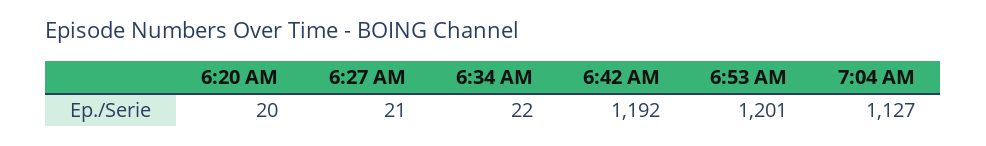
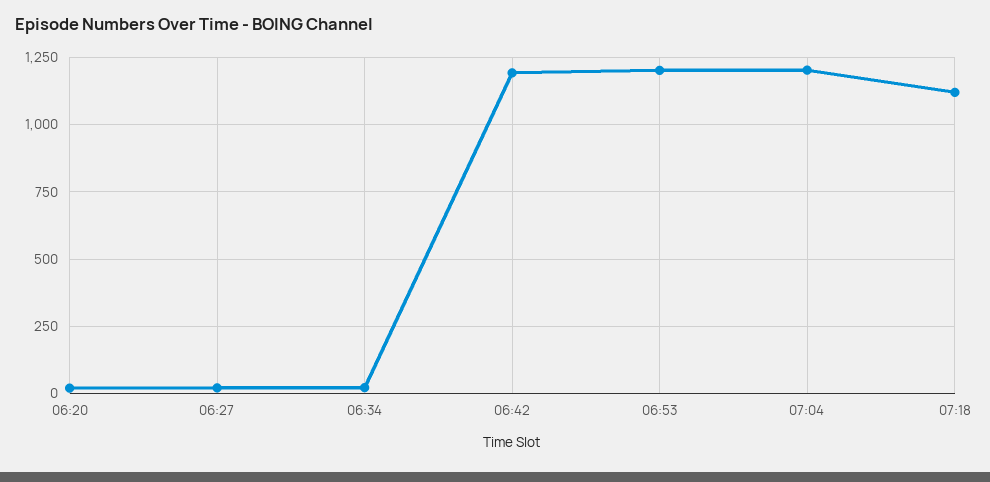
7:04 AM: 1127 -> 1200
07:18: none -> 1125

